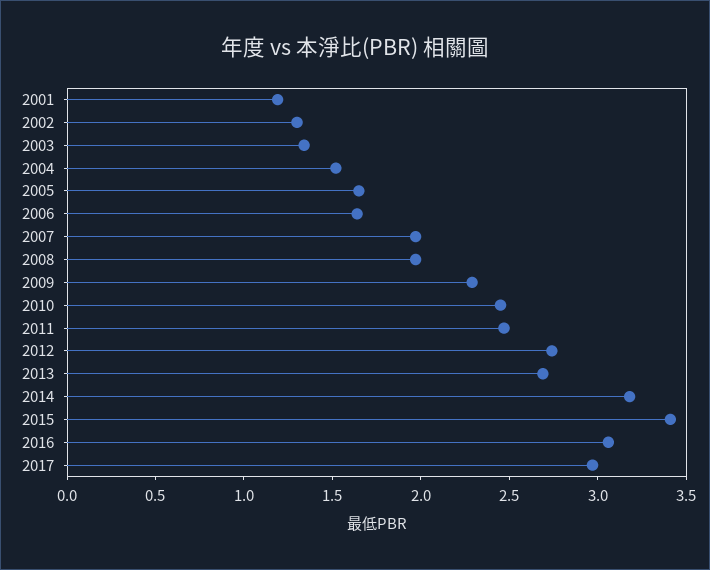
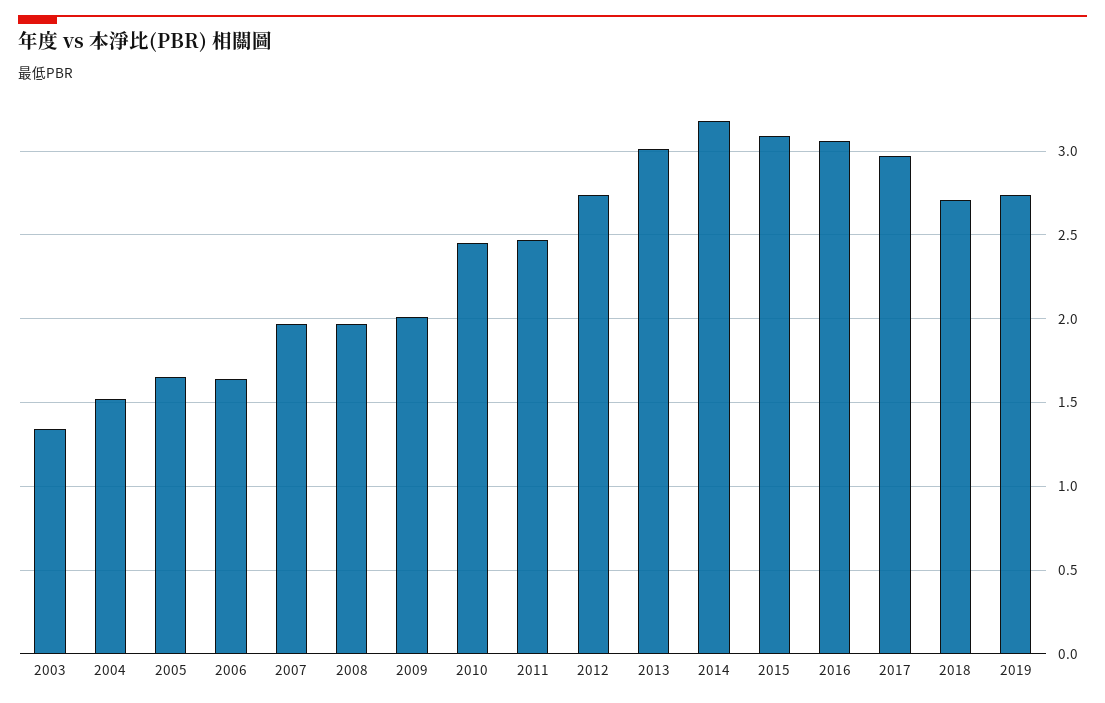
2001: 1.2 -> none
2002: 1.3 -> none
2009: 2.3 -> 2
2013: 2.7 -> 3
2015: 3.4 -> 3.1
2018: none -> 2.7
2019: none -> 2.75

